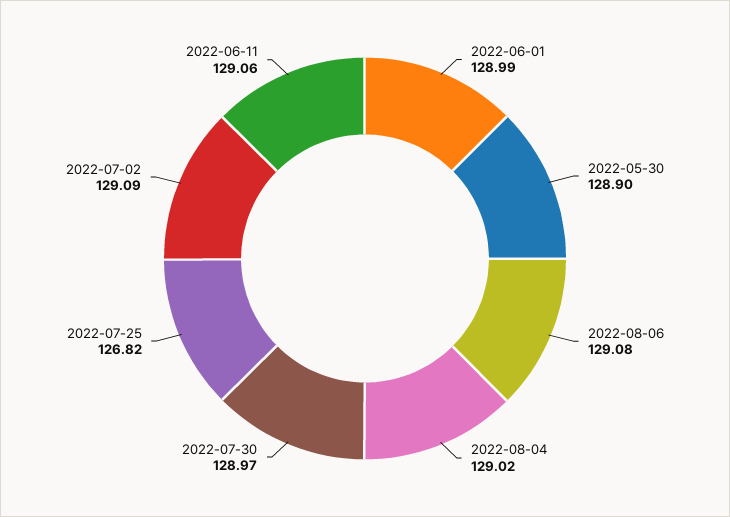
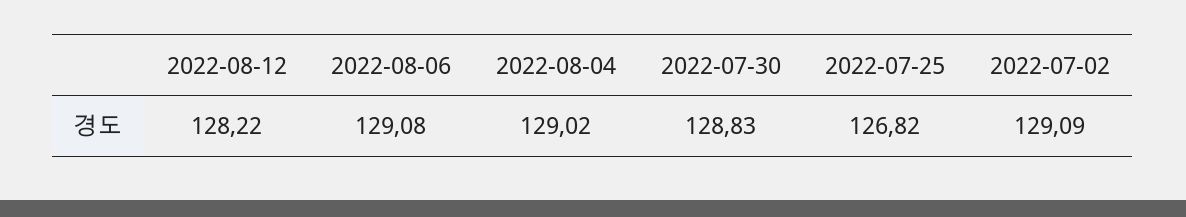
2022-06-01: 128.99 -> none
2022-05-30: 128.9 -> none
2022-07-30: 128.97 -> 128.83
2022-06-11: 129.06 -> none
2022-08-12: none -> 128.22

